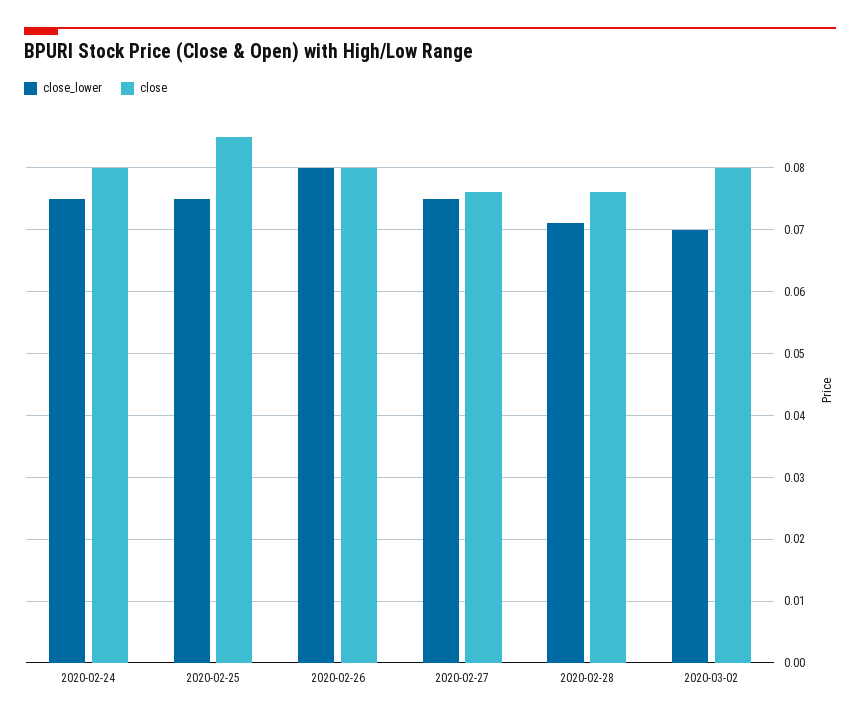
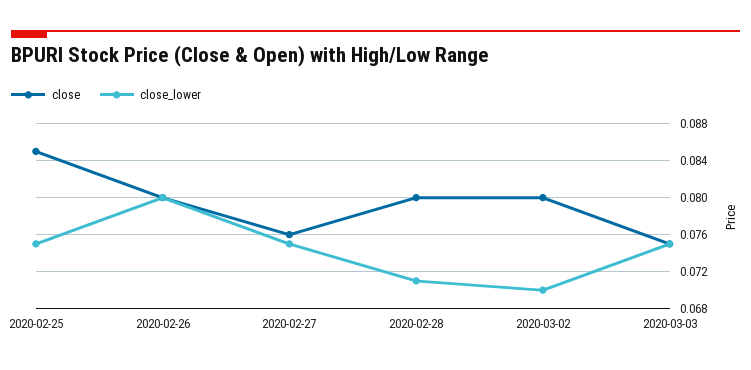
close_lower, 2020-02-24: 0.075 -> none
close, 2020-02-24: 0.08 -> none
close, 2020-02-28: 0.076 -> 0.08
close, 2020-03-03: none -> 0.075
close_lower, 2020-03-03: none -> 0.075

